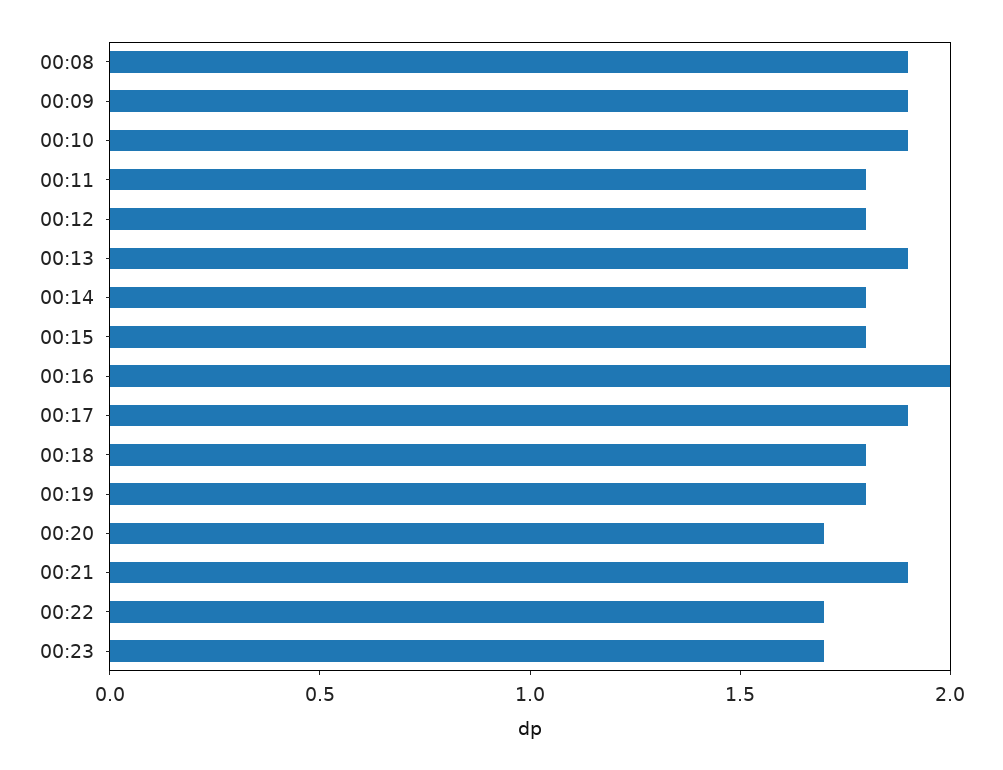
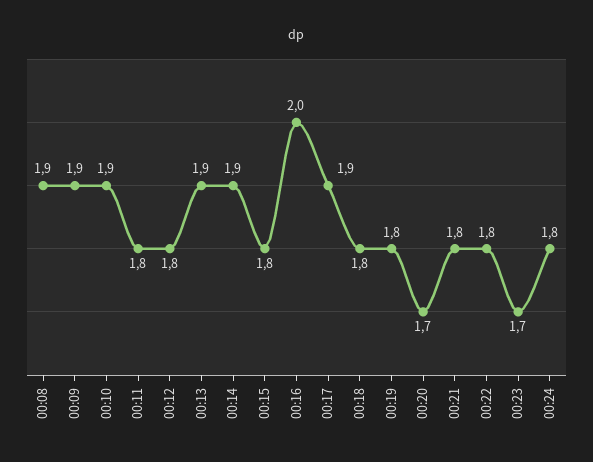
00:14: 1.8 -> 1.9
00:21: 1.9 -> 1.8
00:22: 1.7 -> 1.8
00:24: none -> 1.8

